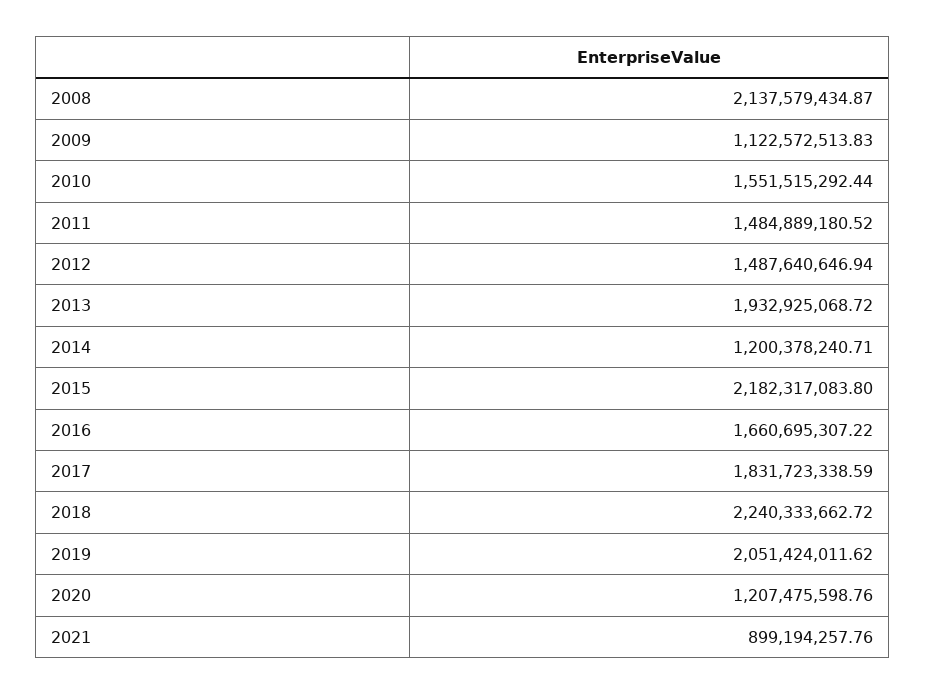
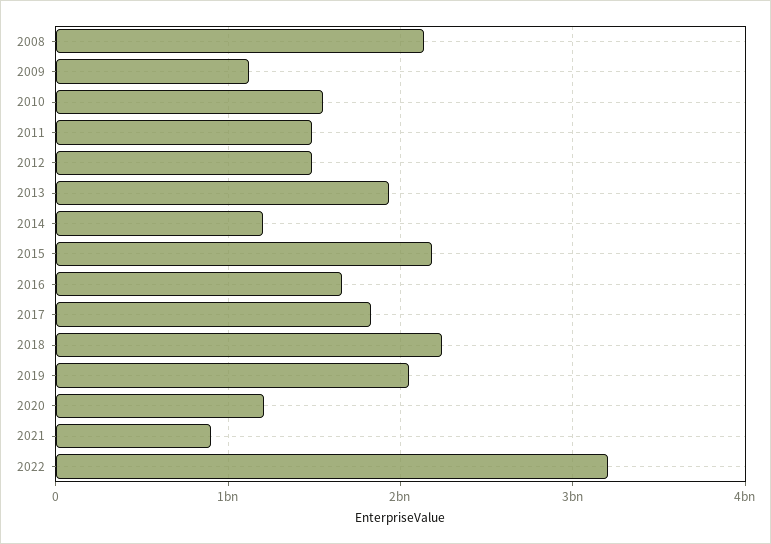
2022: none -> 3200000000

